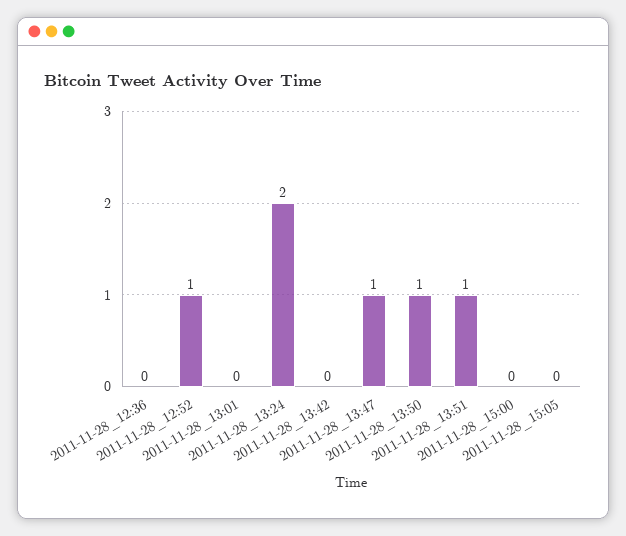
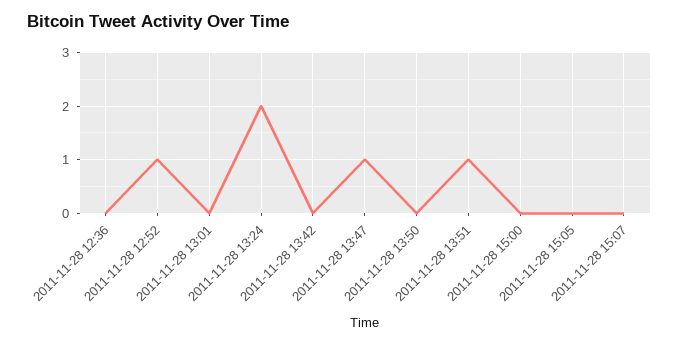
2011-11-28_13:50: 1 -> 0
2011-11-28 15:07: none -> 0

